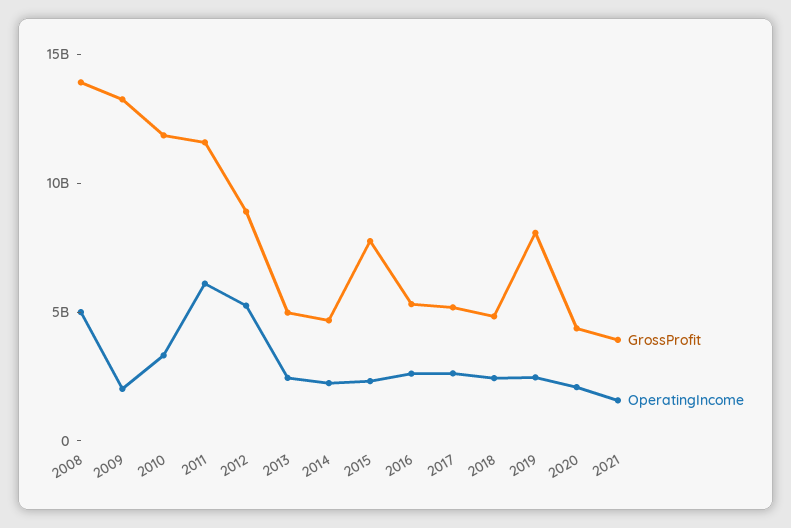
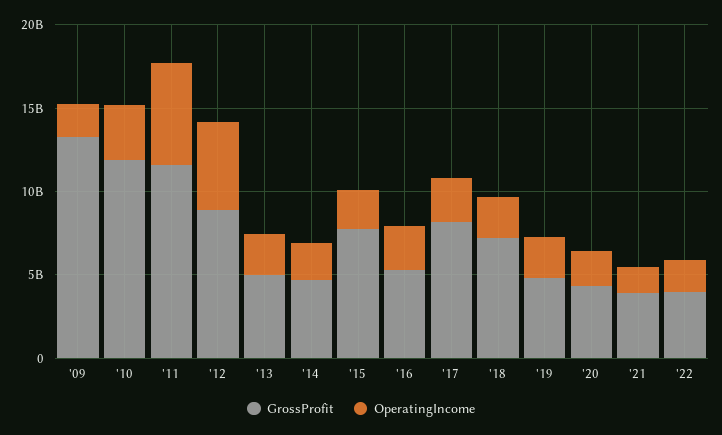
GrossProfit, 2008: 14000000000 -> none
OperatingIncome, 2008: 5000000000 -> none
GrossProfit, 2017: 5000000000 -> 8000000000
GrossProfit, 2018: 5000000000 -> 7000000000
GrossProfit, 2019: 8000000000 -> 5000000000
GrossProfit, '22: none -> 4000000000
OperatingIncome, '22: none -> 2000000000

